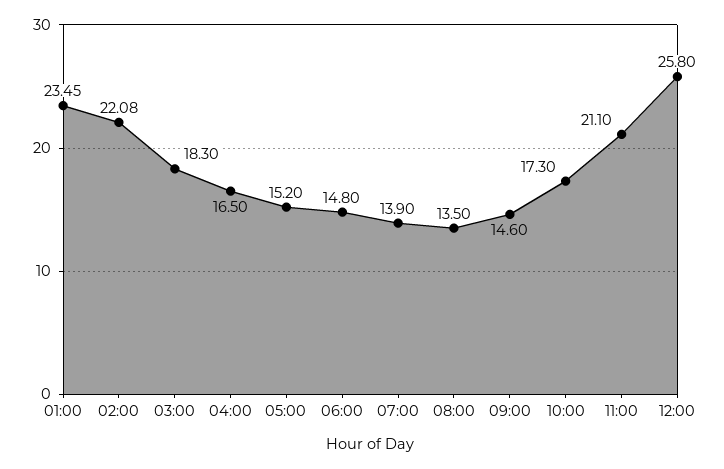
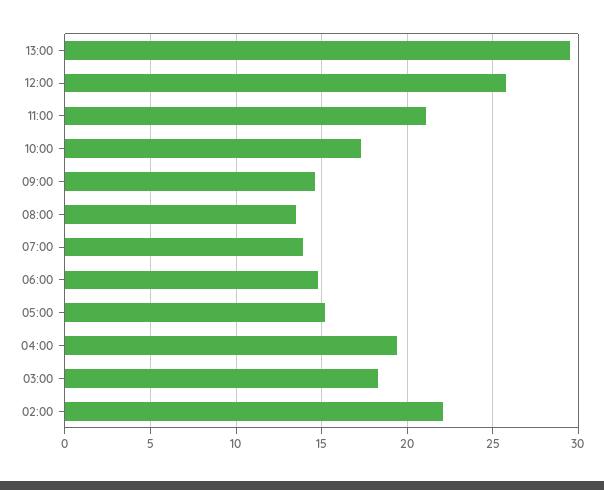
01:00: 23.45 -> none
04:00: 16.5 -> 19.5
13:00: none -> 29.5

